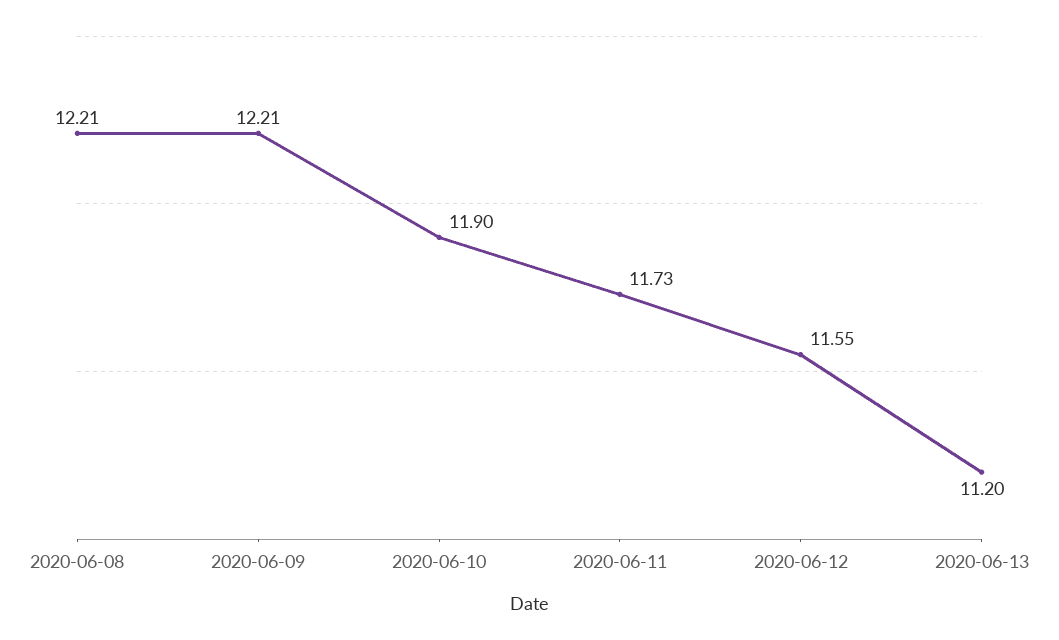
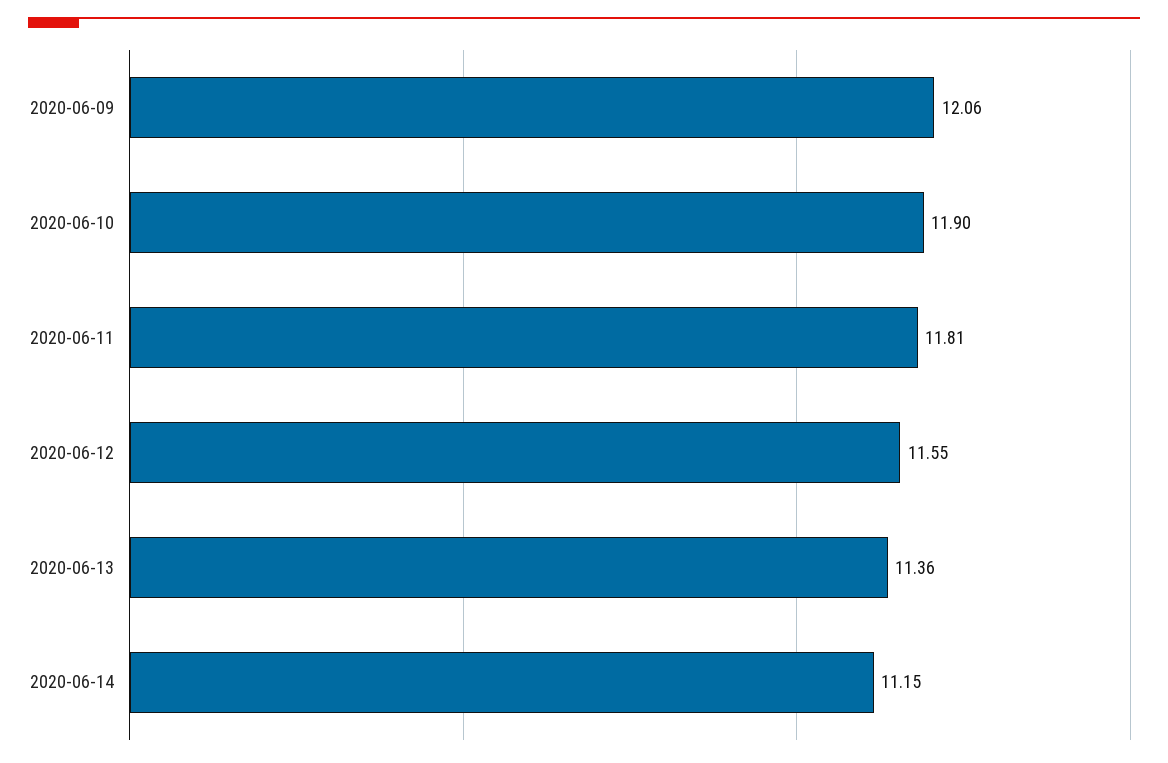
2020-06-08: 12.21 -> none
2020-06-09: 12.21 -> 12.06
2020-06-11: 11.73 -> 11.81
2020-06-13: 11.2 -> 11.36
2020-06-14: none -> 11.15

